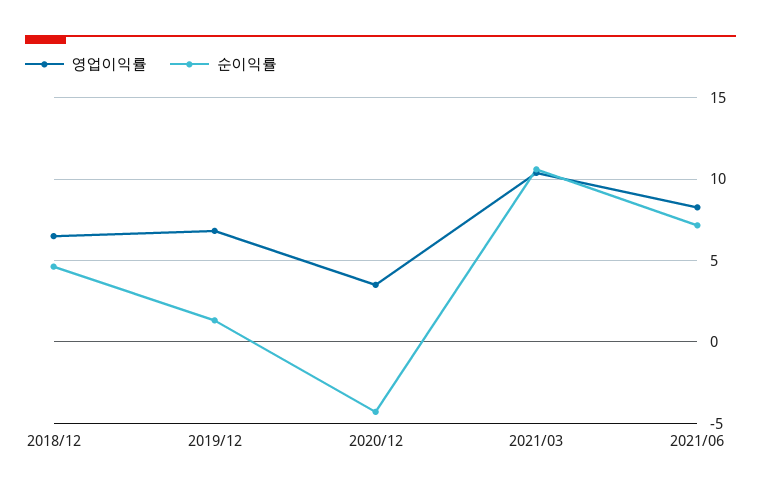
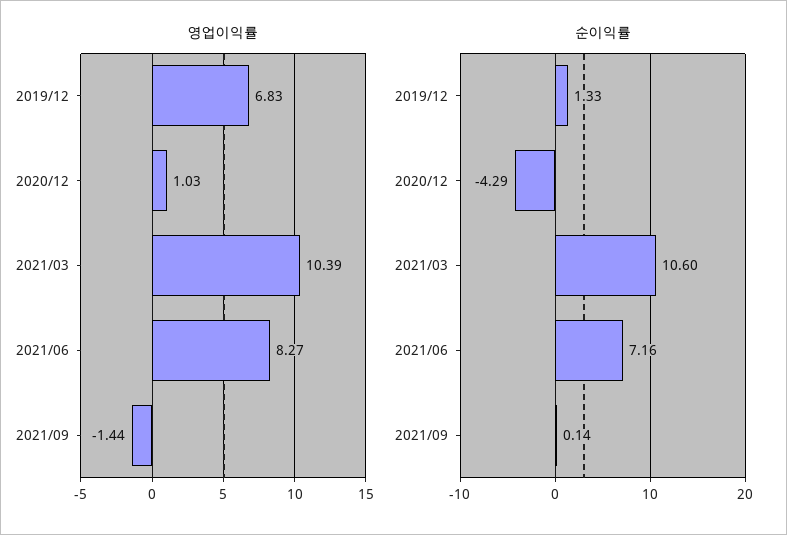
영업이익률, 2018/12: 6.5 -> none
순이익률, 2018/12: 4.5 -> none
영업이익률, 2020/12: 3.5 -> 1.03
영업이익률, 2021/09: none -> -1.44
순이익률, 2021/09: none -> 0.14

